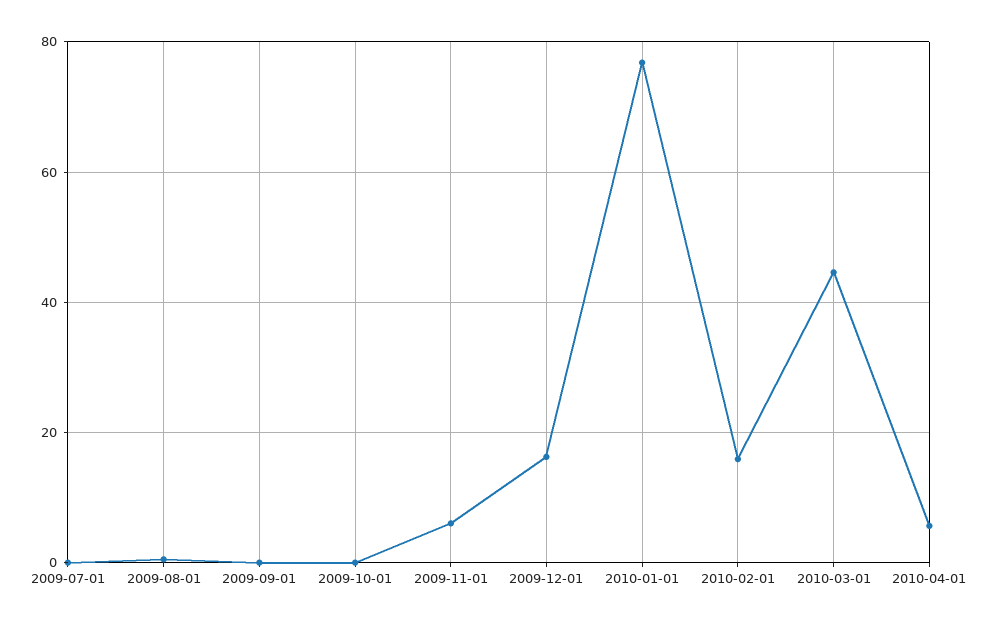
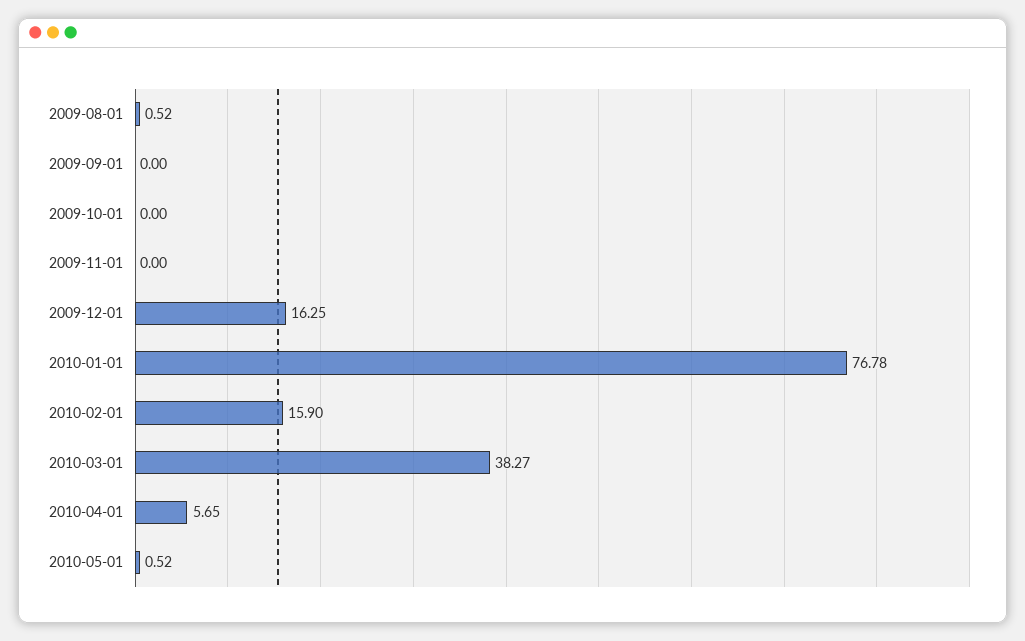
2009-07-01: 0 -> none
2009-11-01: 6 -> 0
2010-03-01: 44 -> 38.27
2010-05-01: none -> 0.52

